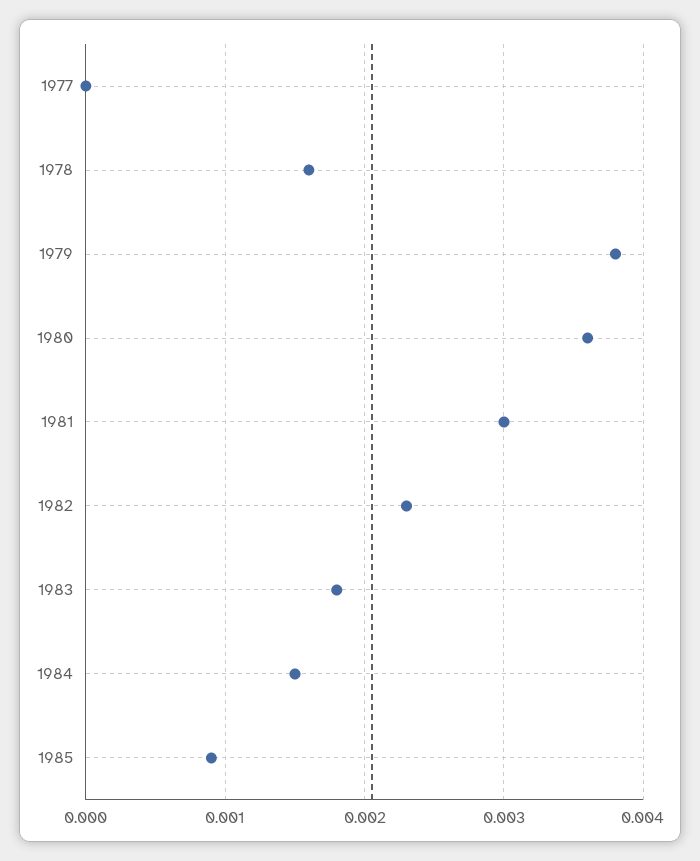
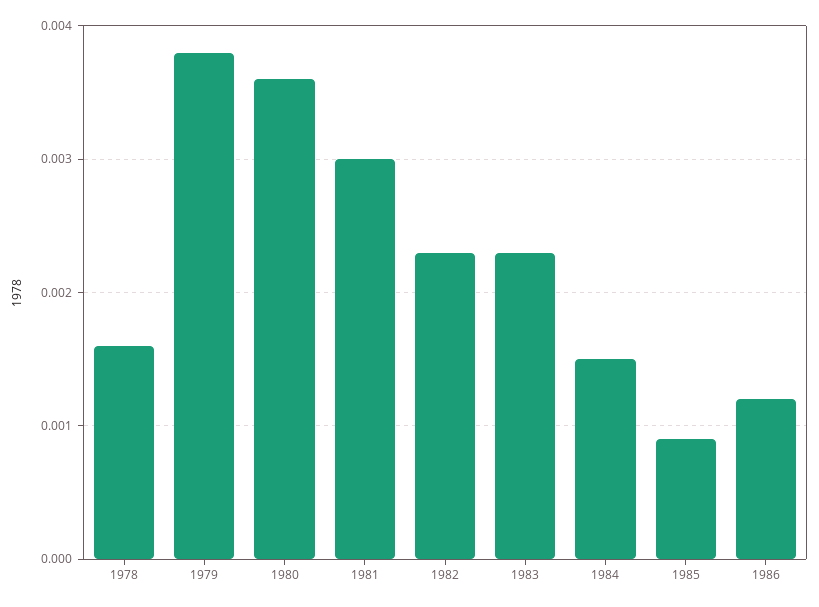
1977: 0 -> none
1983: 0.0018 -> 0.0023
1986: none -> 0.0012

